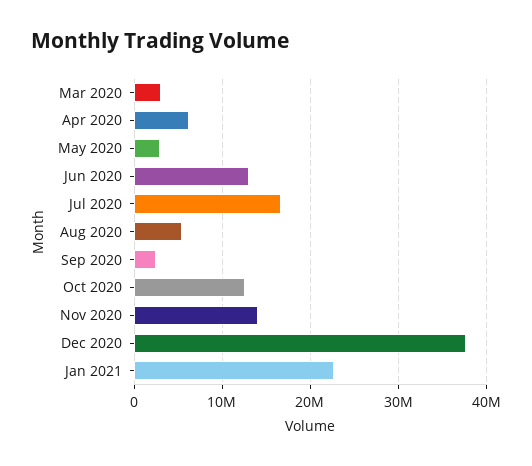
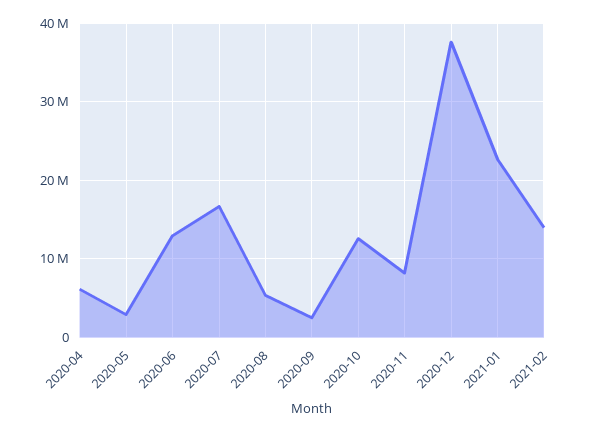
Mar 2020: 3000000 -> none
Nov 2020: 14000000 -> 8000000
2021-02: none -> 14000000

